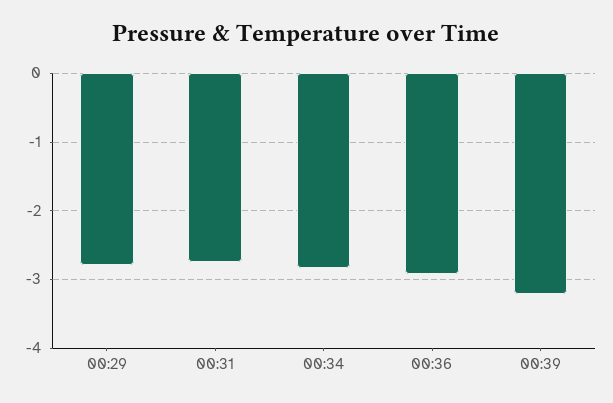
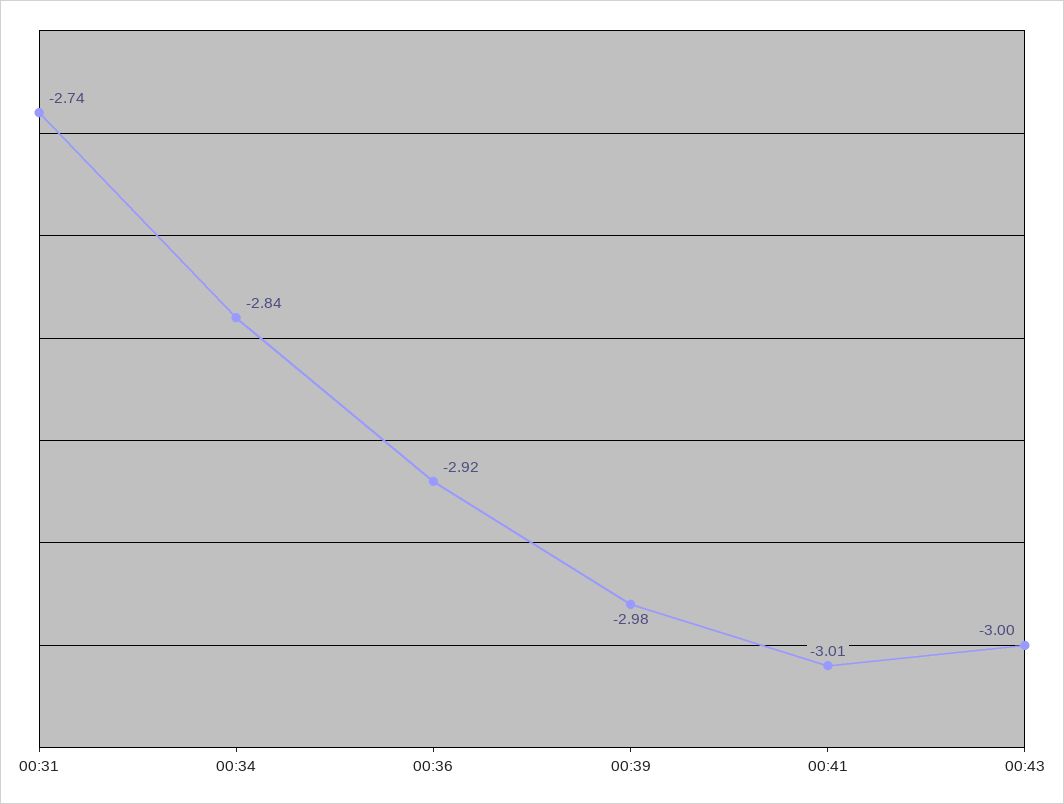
00:29: -2.8 -> none
00:39: -3.2 -> -2.98
00:41: none -> -3.01
00:43: none -> -3

